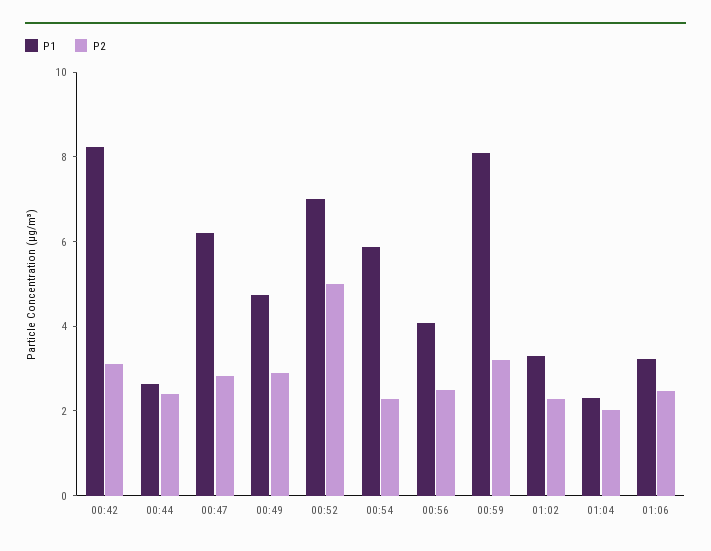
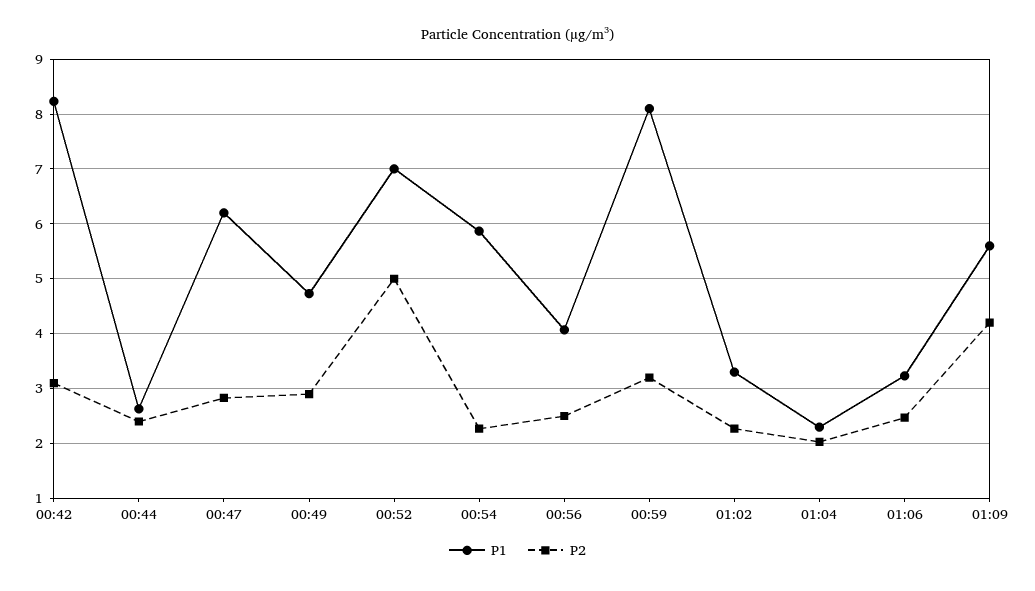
P1, 01:09: none -> 5.6
P2, 01:09: none -> 4.2

